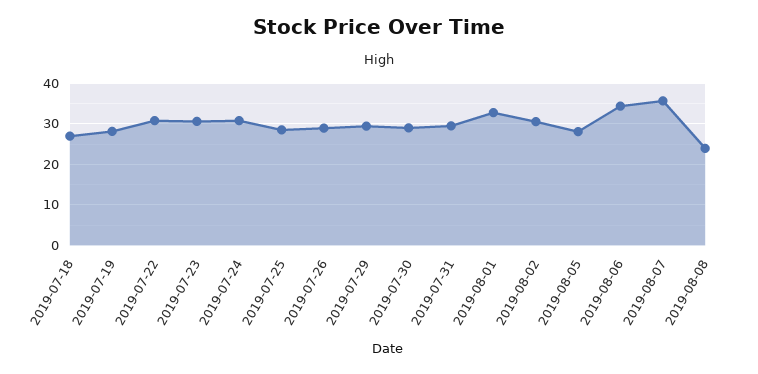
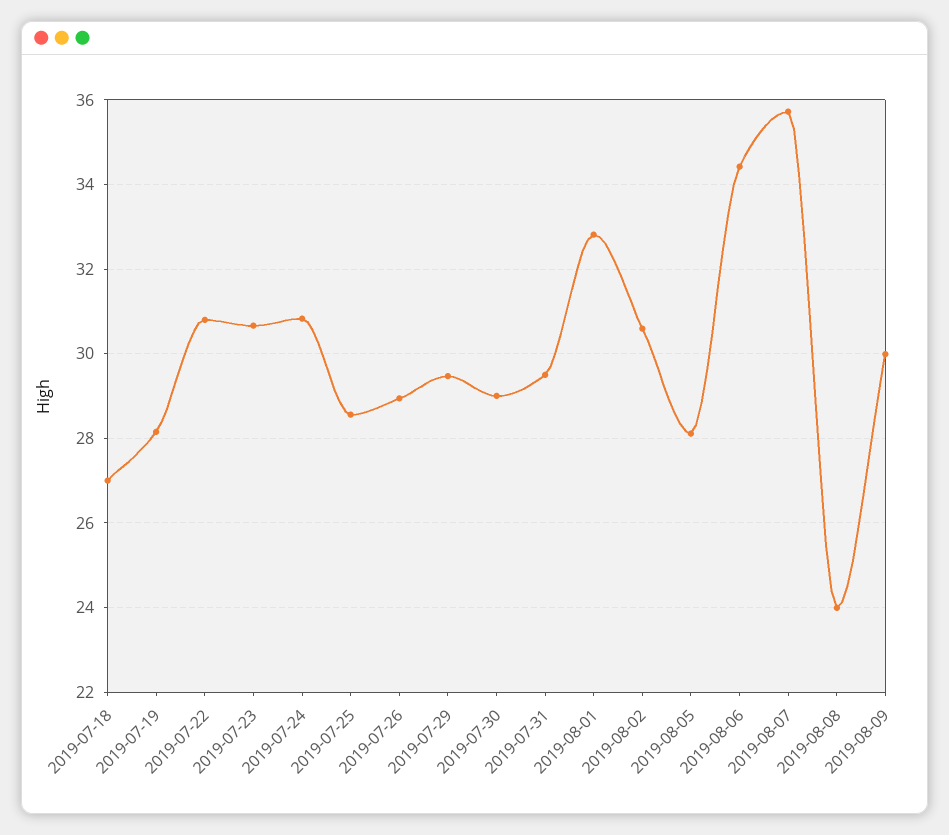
2019-08-09: none -> 30

